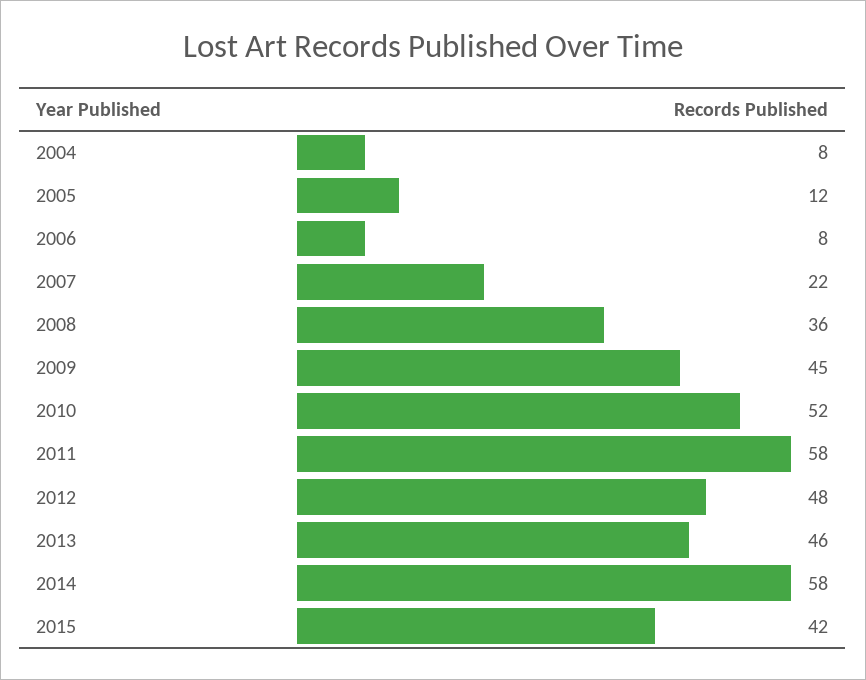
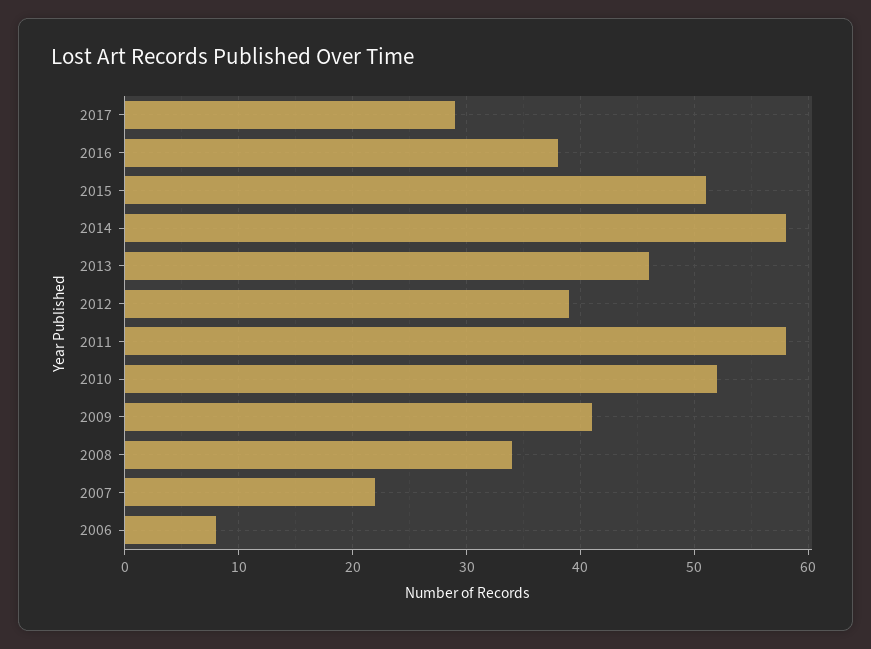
2004: 8 -> none
2005: 12 -> none
2008: 36 -> 34
2009: 45 -> 41
2012: 48 -> 39
2015: 42 -> 51
2017: none -> 29
2016: none -> 38

